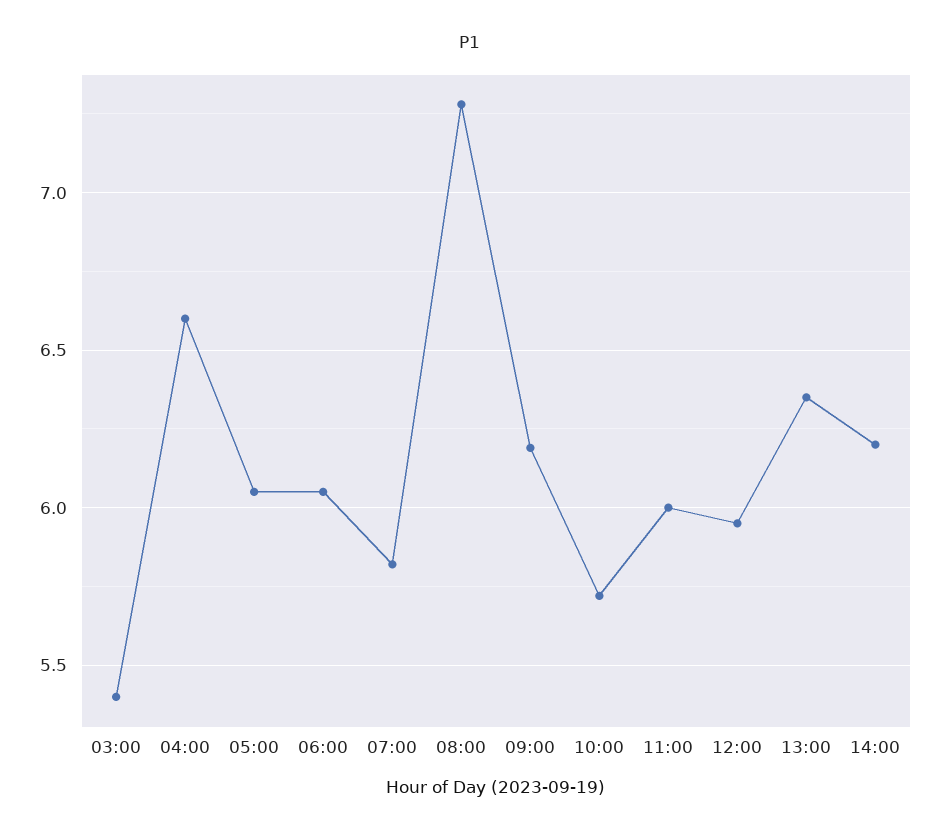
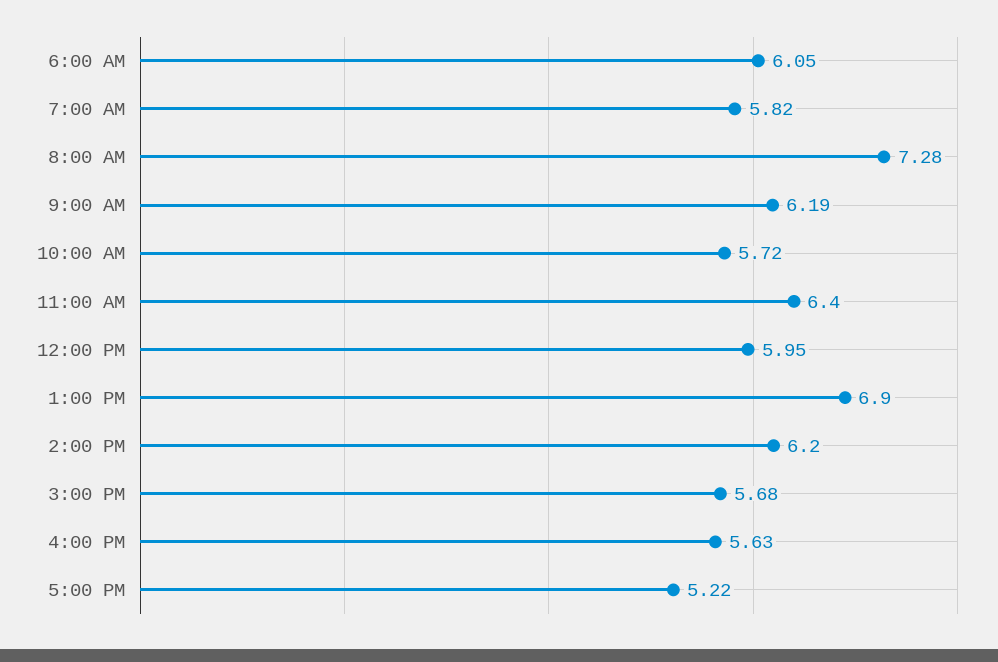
03:00: 5.4 -> none
04:00: 6.6 -> none
05:00: 6.05 -> none
11:00: 6 -> 6.4
13:00: 6.35 -> 6.9
3:00 PM: none -> 5.68
4:00 PM: none -> 5.63
5:00 PM: none -> 5.22

